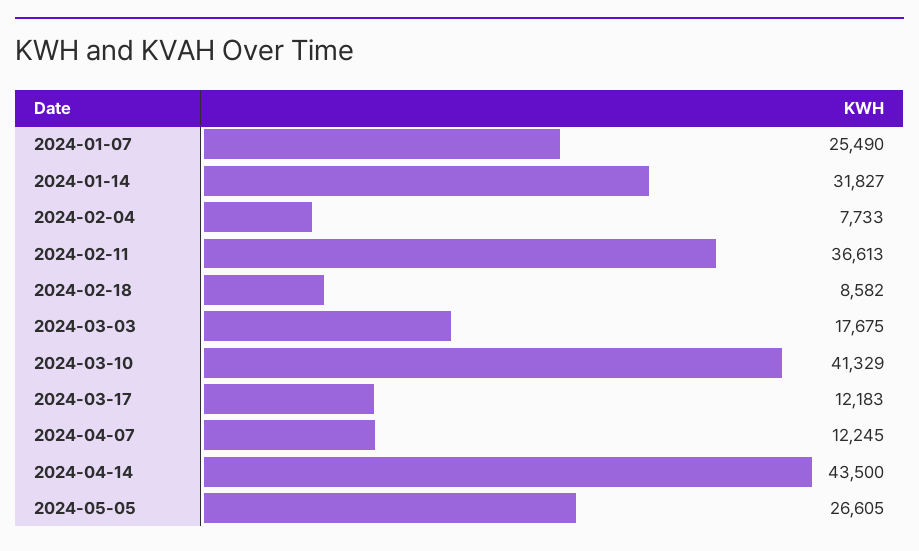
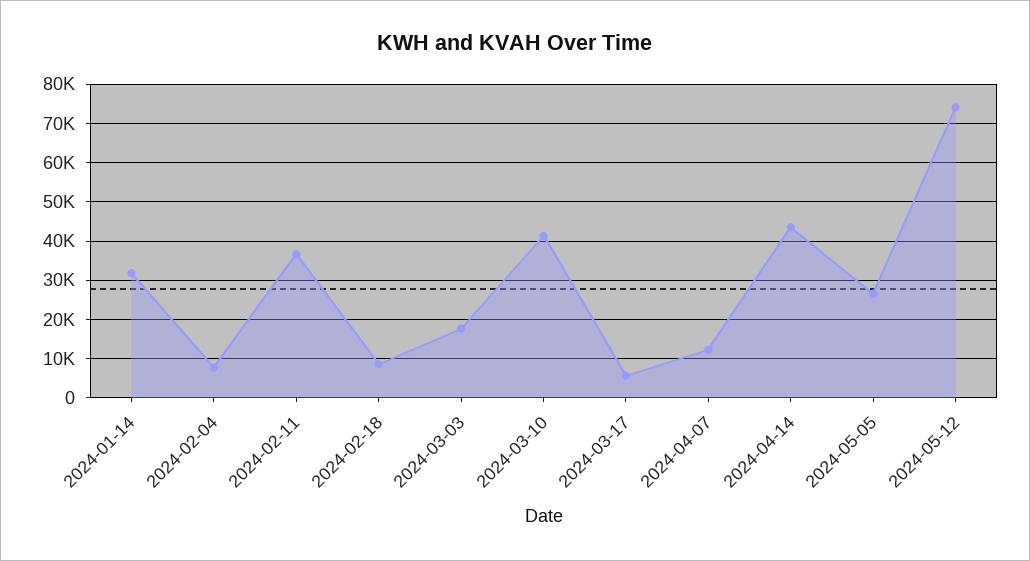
2024-01-07: 25490 -> none
2024-03-17: 12183 -> 6000
2024-05-12: none -> 74000

